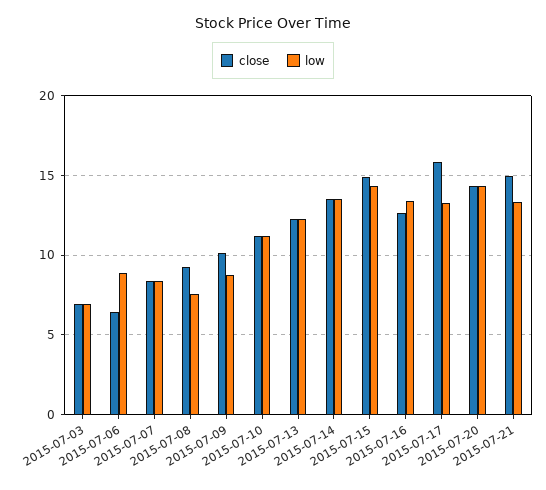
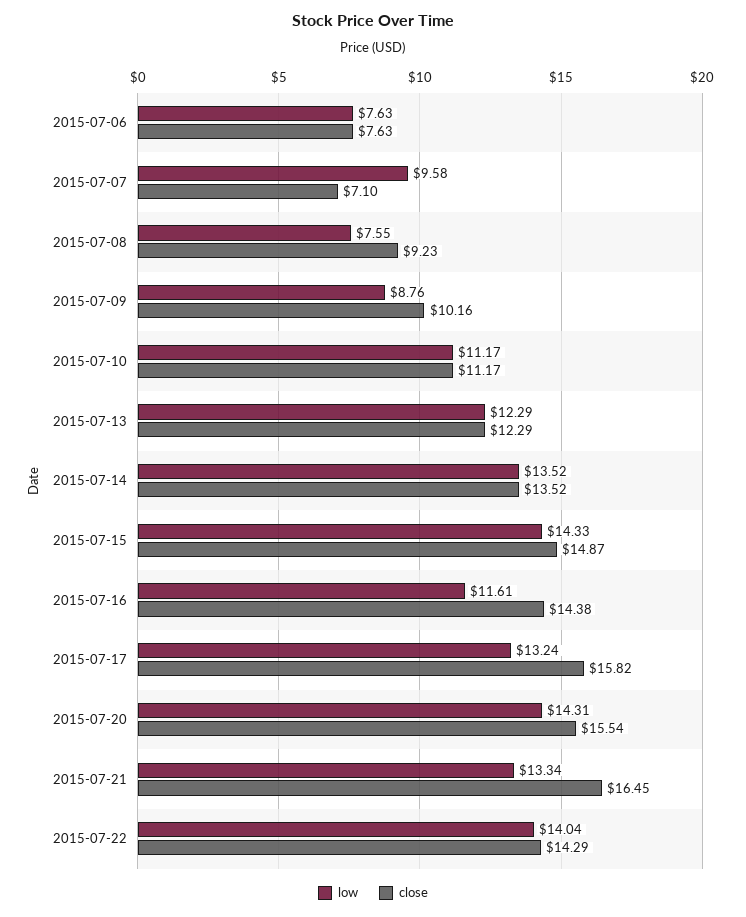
close, 2015-07-03: 7 -> none
low, 2015-07-03: 7 -> none
close, 2015-07-06: 6.5 -> 7.63
low, 2015-07-06: 9 -> 7.63
close, 2015-07-07: 8.5 -> 7.1
low, 2015-07-07: 8.5 -> 9.58
close, 2015-07-16: 12.5 -> 14.38
low, 2015-07-16: 13.5 -> 11.61
close, 2015-07-20: 14.5 -> 15.54
close, 2015-07-21: 15 -> 16.45
low, 2015-07-22: none -> 14.04
close, 2015-07-22: none -> 14.29

